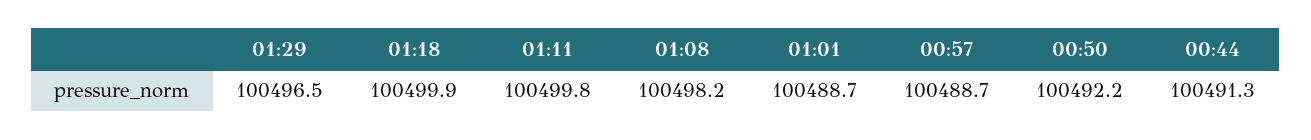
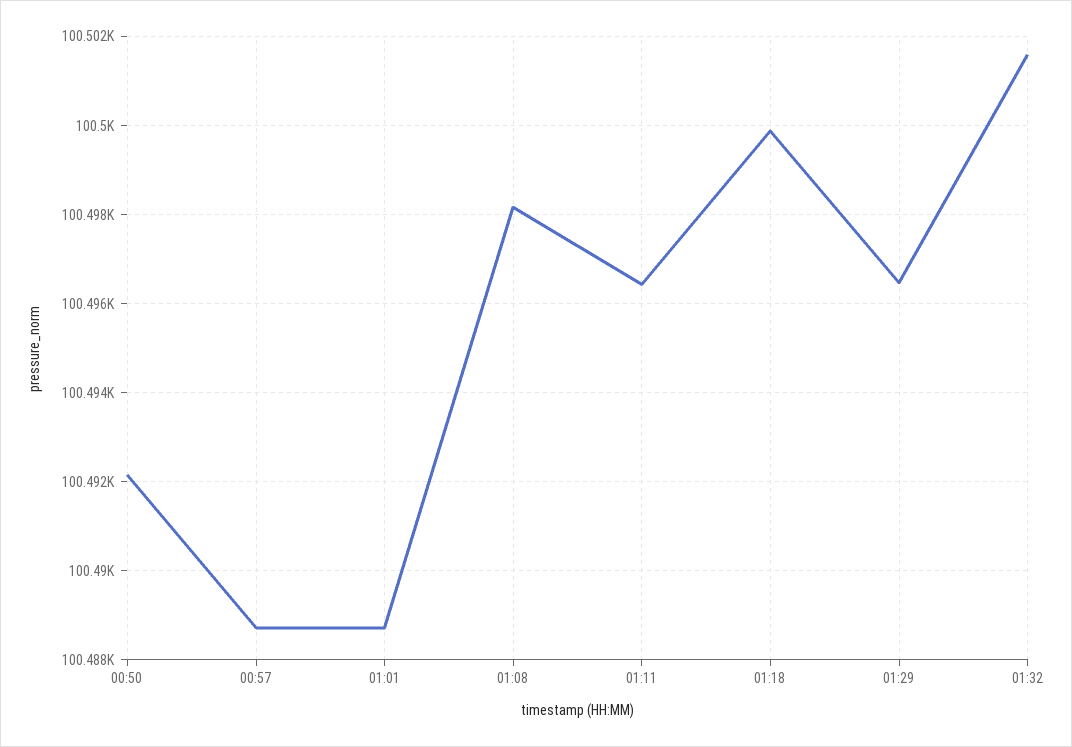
01:11: 100499.8 -> 100496.4
00:44: 100491.3 -> none
01:32: none -> 100501.6

